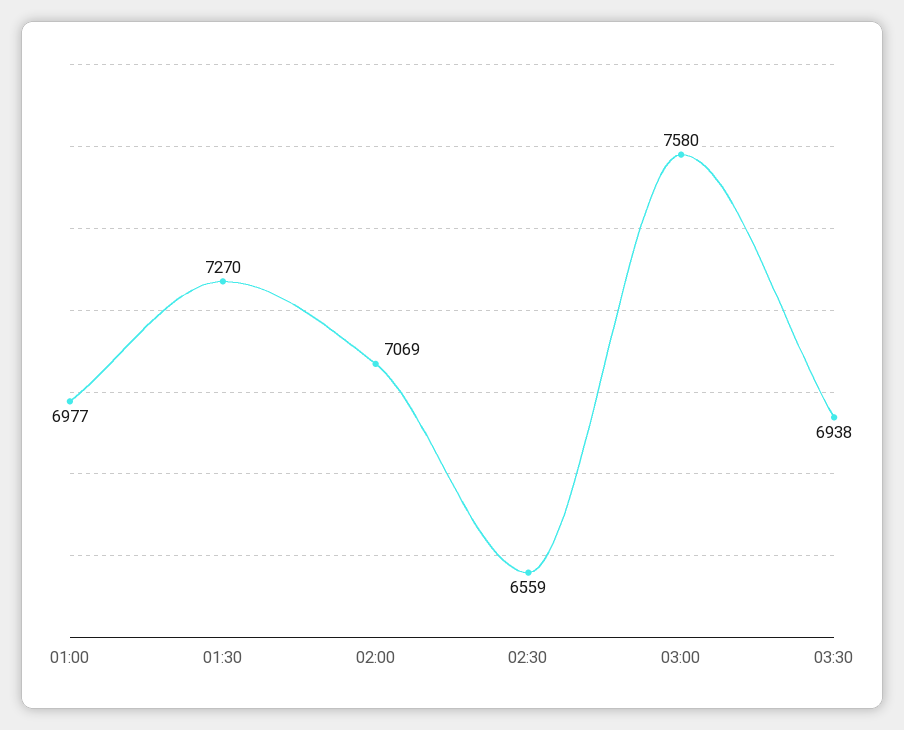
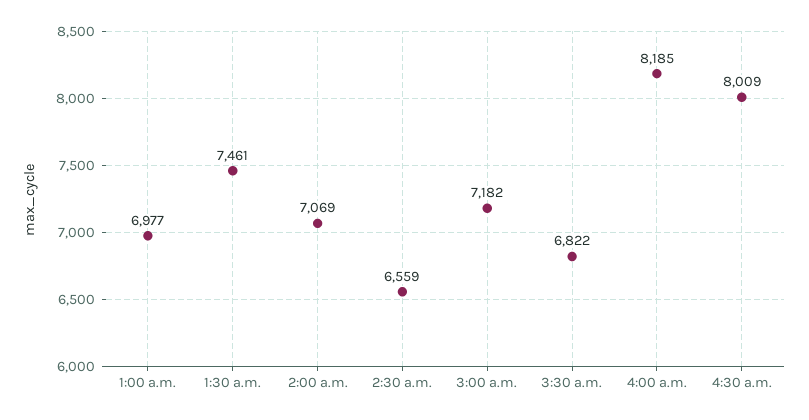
01:30: 7270 -> 7461
03:00: 7580 -> 7182
03:30: 6938 -> 6822
4:00 a.m.: none -> 8185
4:30 a.m.: none -> 8009

